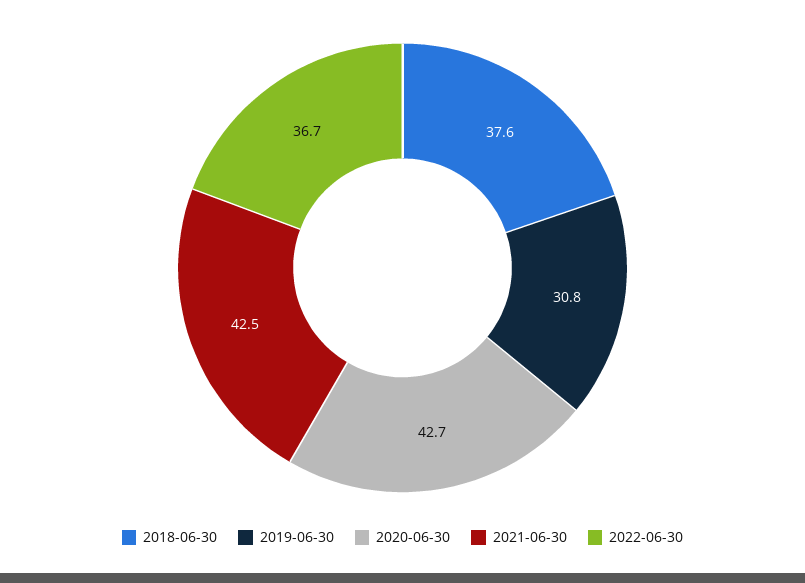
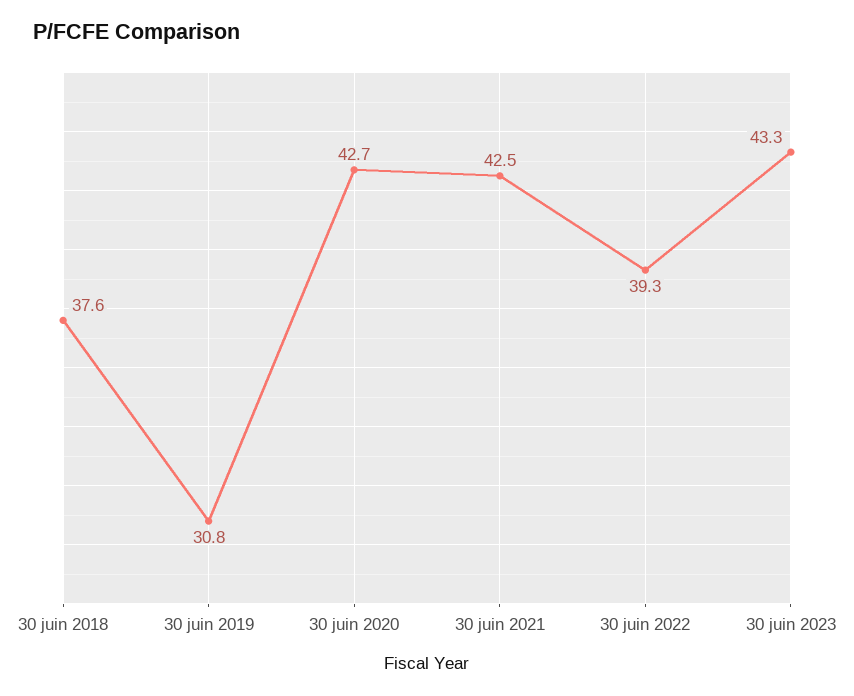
2022-06-30: 36.7 -> 39.3
30 juin 2023: none -> 43.3

